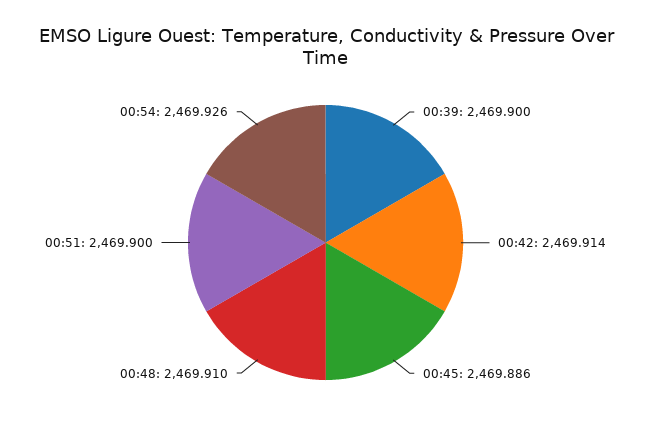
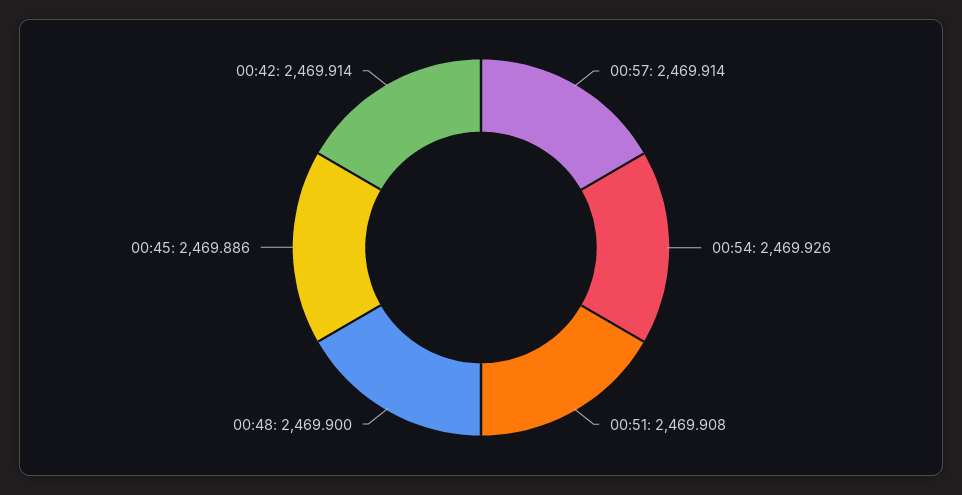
00:39: 2469.9 -> none
00:48: 2469.91 -> 2469.9
00:51: 2469.9 -> 2469.908
00:57: none -> 2469.914

